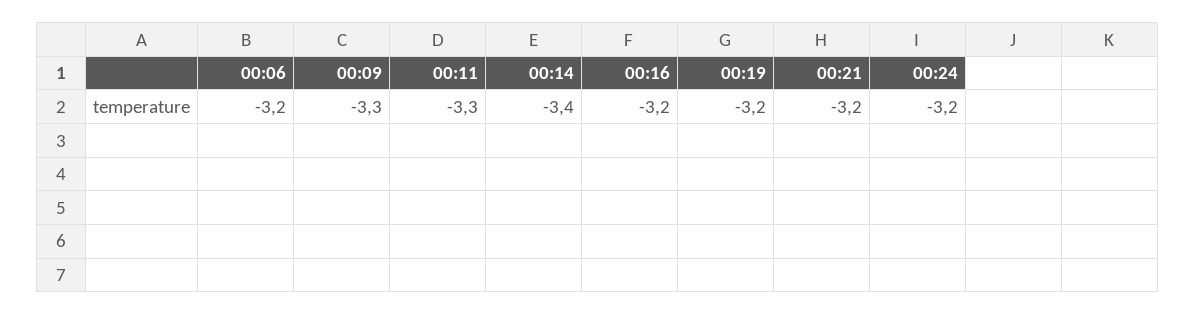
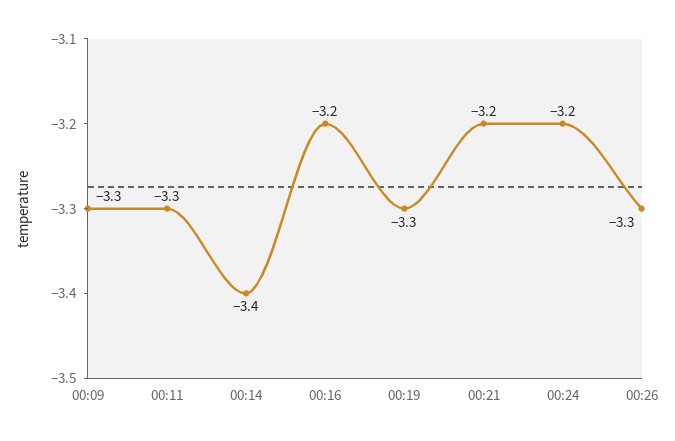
00:06: -3.2 -> none
00:19: -3.2 -> -3.3
00:26: none -> -3.3

